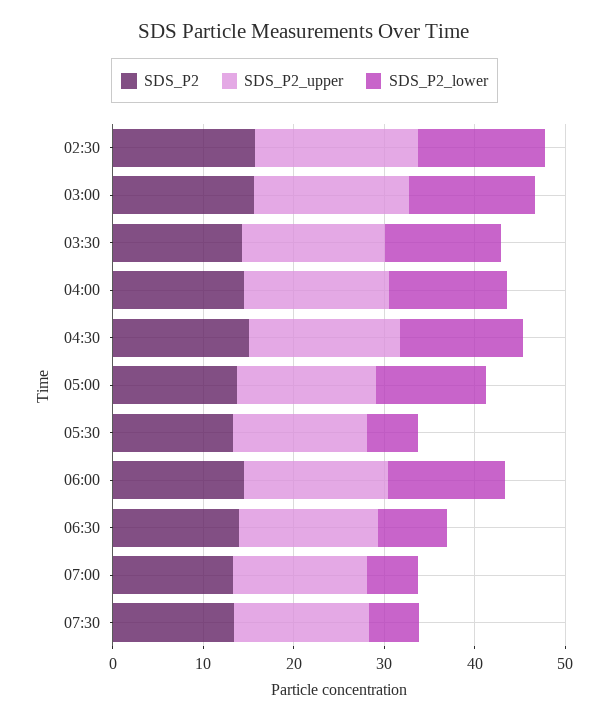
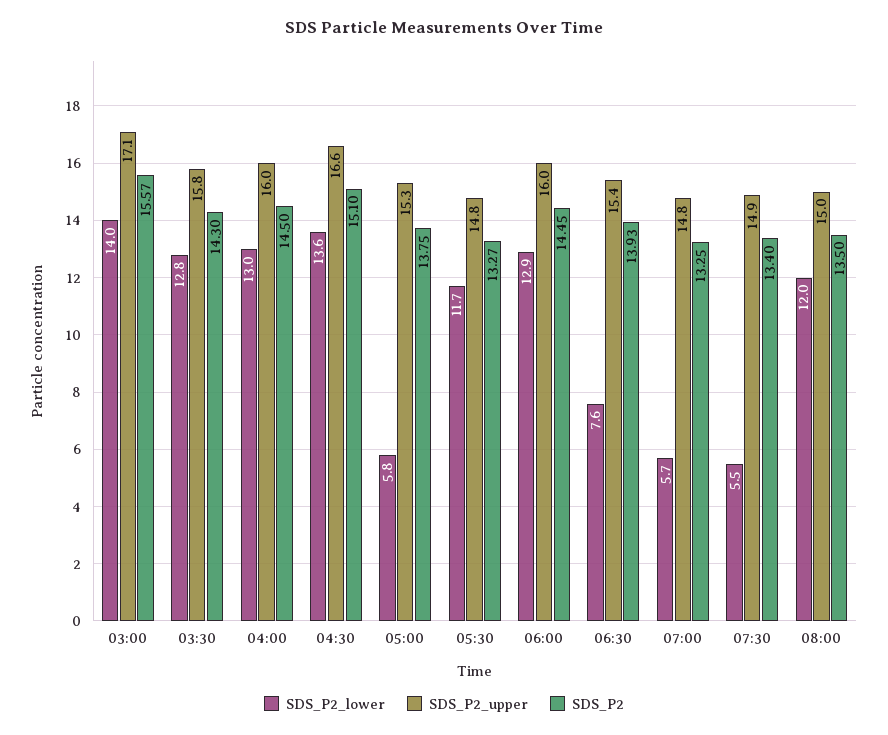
SDS_P2, 02:30: 16 -> none
SDS_P2_upper, 02:30: 18 -> none
SDS_P2_lower, 02:30: 14 -> none
SDS_P2_lower, 05:00: 12 -> 5.8
SDS_P2_lower, 05:30: 6 -> 11.7
SDS_P2_lower, 08:00: none -> 12
SDS_P2_upper, 08:00: none -> 15
SDS_P2, 08:00: none -> 13.5

